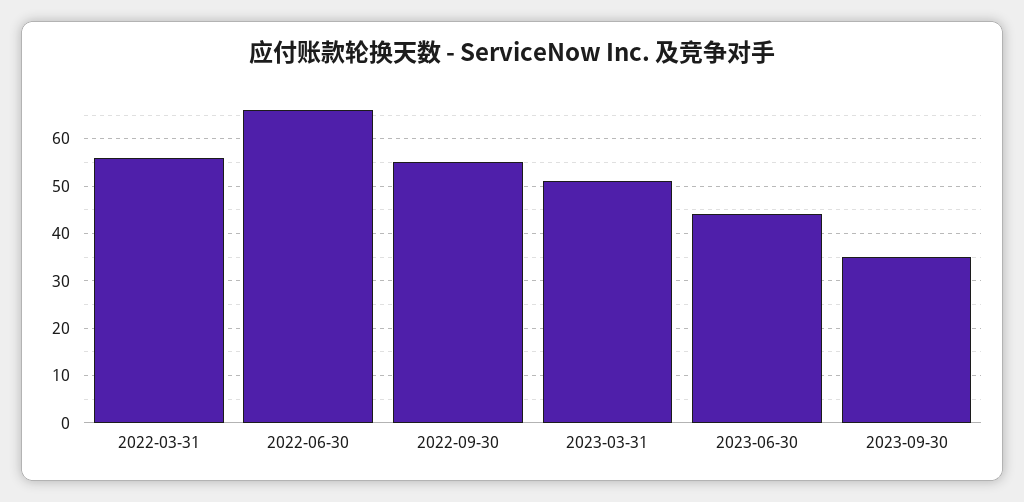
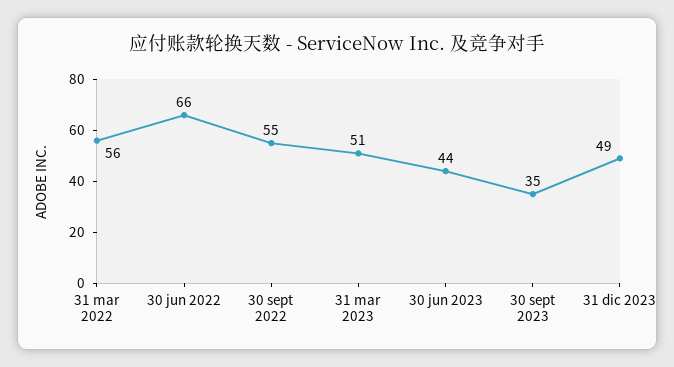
31 dic 2023: none -> 49

